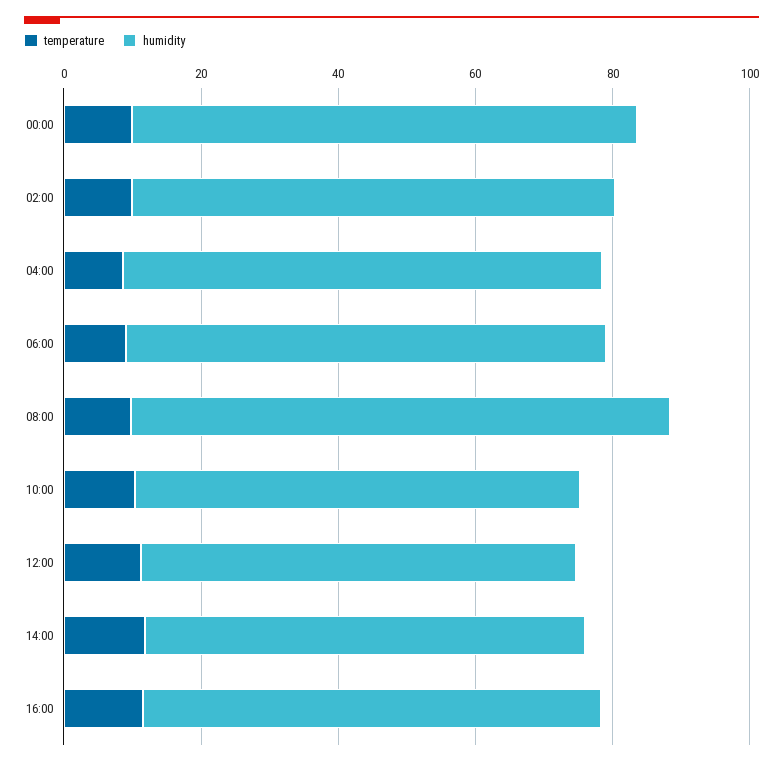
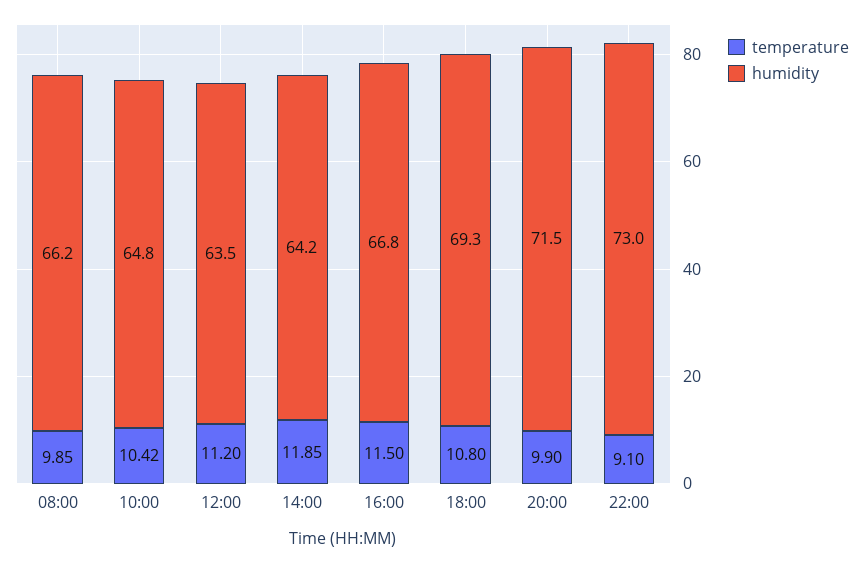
temperature, 00:00: 10 -> none
humidity, 00:00: 75 -> none
temperature, 02:00: 10 -> none
humidity, 02:00: 70 -> none
temperature, 04:00: 10 -> none
humidity, 04:00: 70 -> none
temperature, 06:00: 10 -> none
humidity, 06:00: 70 -> none
humidity, 08:00: 80 -> 66.2
temperature, 18:00: none -> 10.8
humidity, 18:00: none -> 69.3
temperature, 20:00: none -> 9.9
humidity, 20:00: none -> 71.5
temperature, 22:00: none -> 9.1
humidity, 22:00: none -> 73

